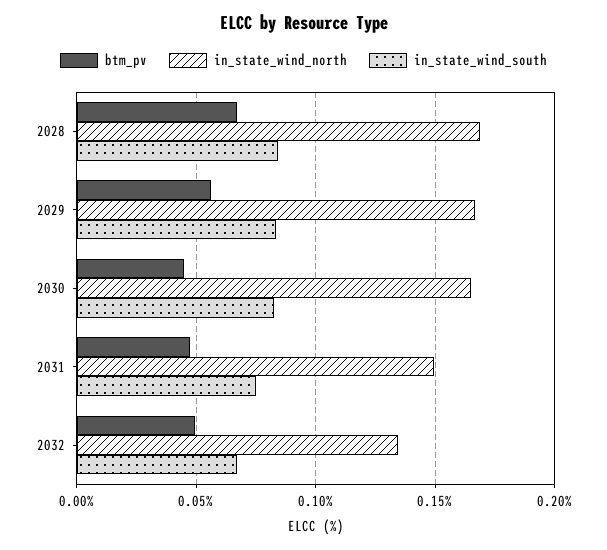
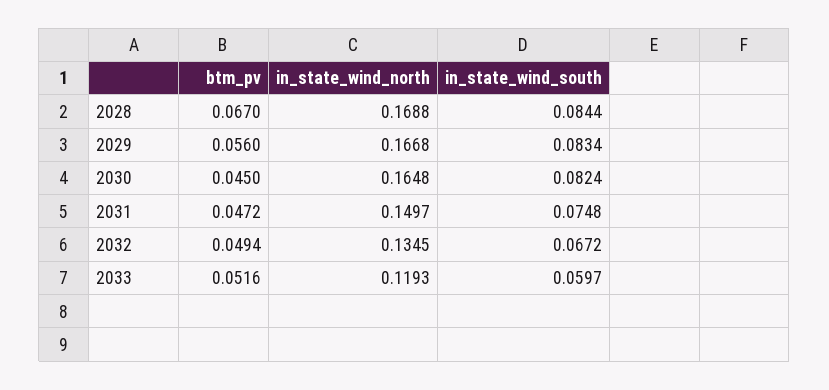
btm_pv, 2033: none -> 0.0516
in_state_wind_north, 2033: none -> 0.1193
in_state_wind_south, 2033: none -> 0.0597

